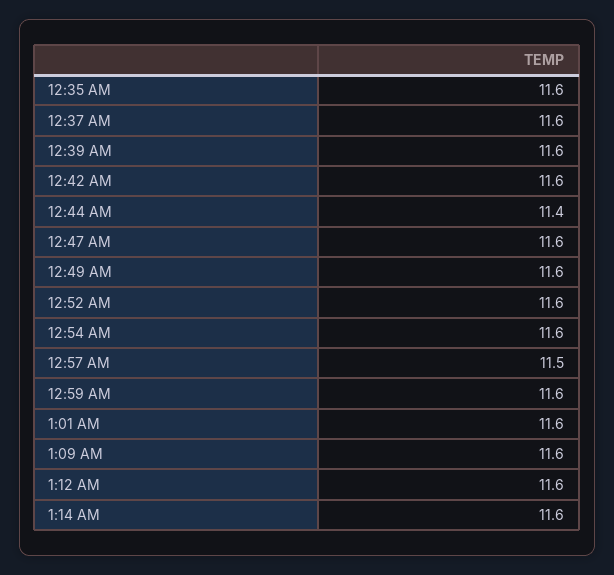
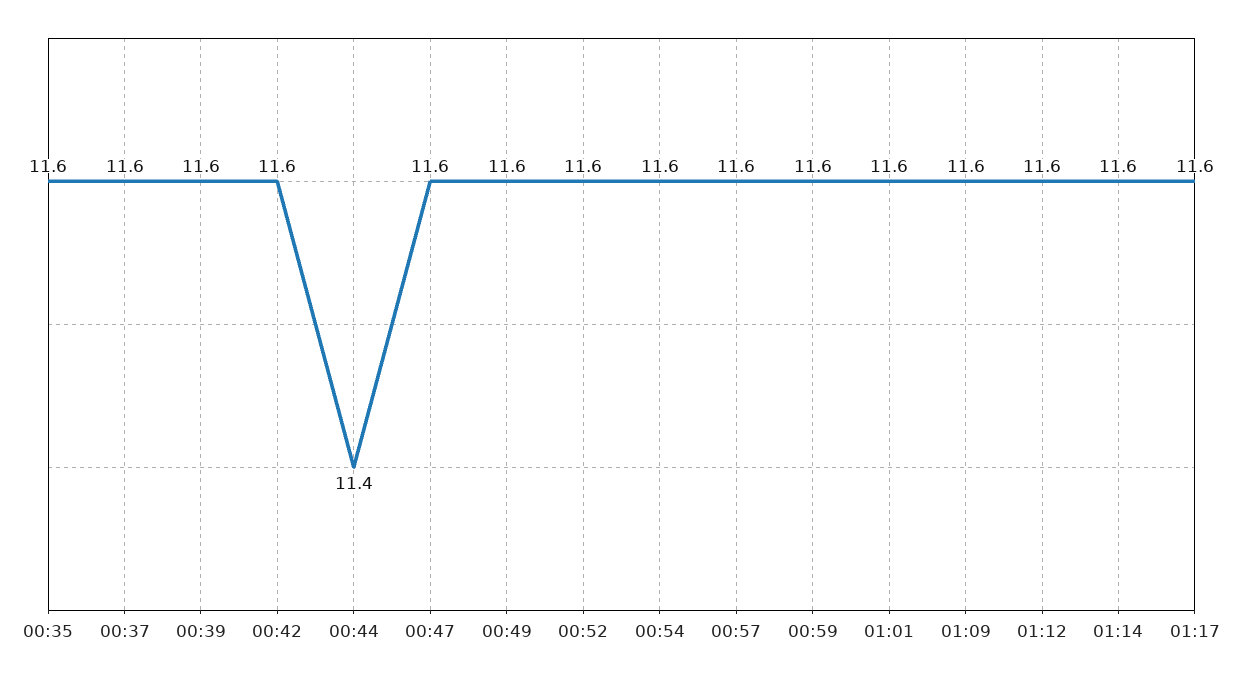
12:57 AM: 11.5 -> 11.6
01:17: none -> 11.6

